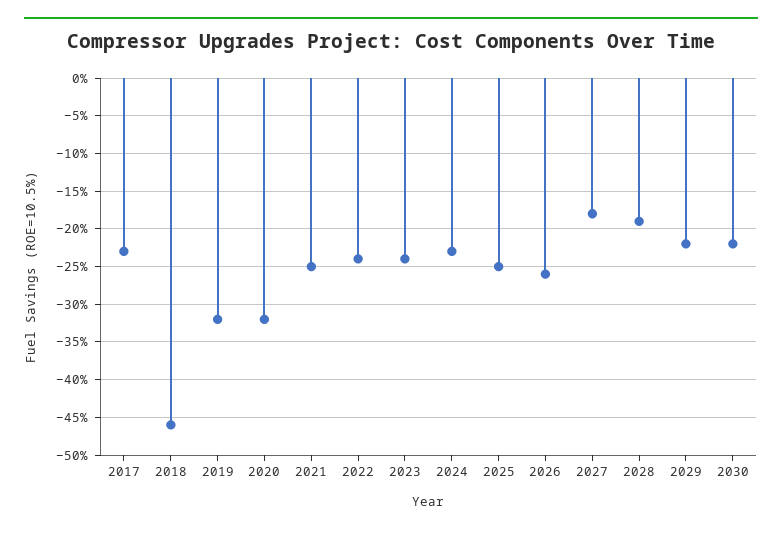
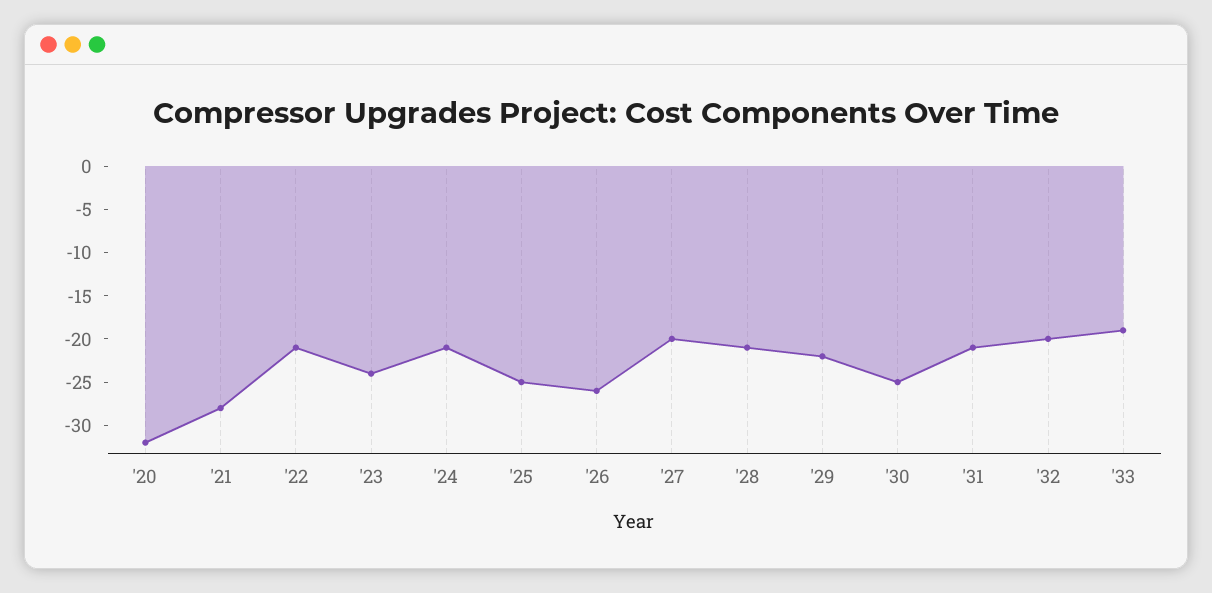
2017: -23 -> none
2018: -46 -> none
2019: -32 -> none
2021: -25 -> -28
2022: -24 -> -21
2024: -23 -> -21
2027: -18 -> -20
2028: -19 -> -21
2030: -22 -> -25
'31: none -> -21
'32: none -> -20
'33: none -> -19

